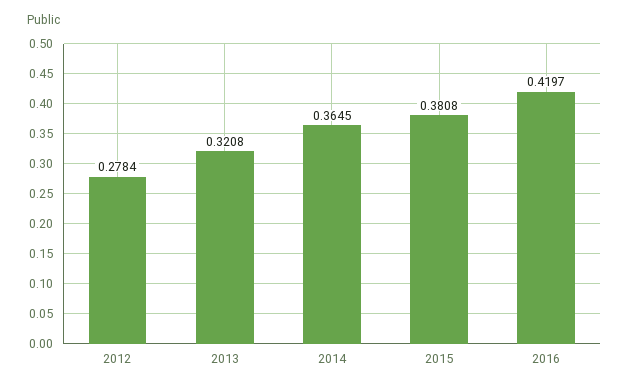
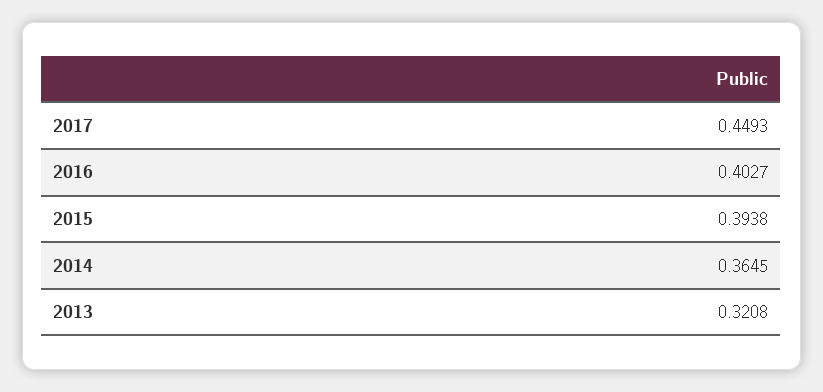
2012: 0.2784 -> none
2015: 0.3808 -> 0.3938
2016: 0.4197 -> 0.4027
2017: none -> 0.4493

